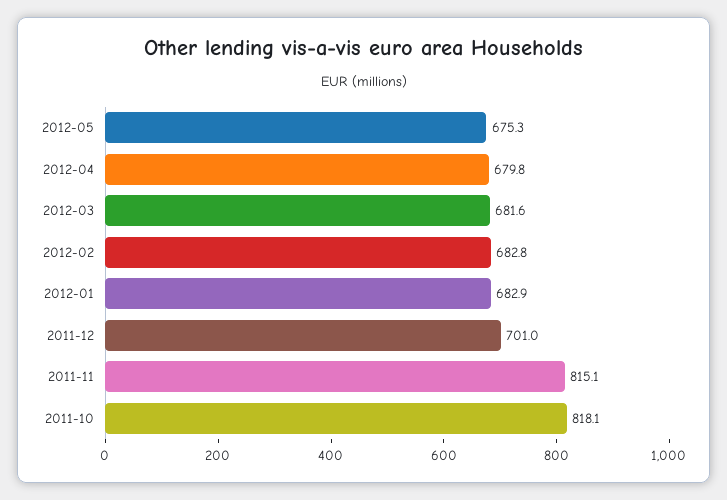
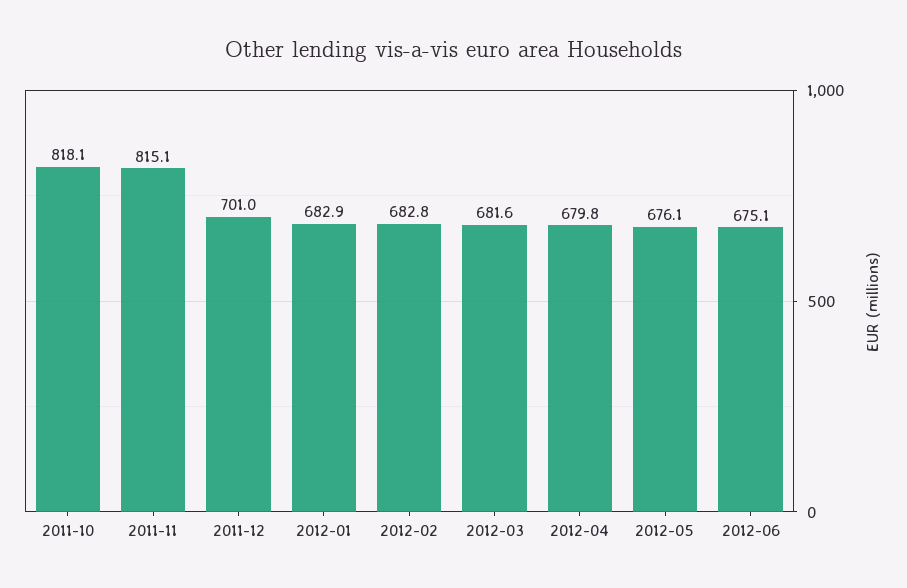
2012-05: 675.3 -> 676.1
2012-06: none -> 675.1

